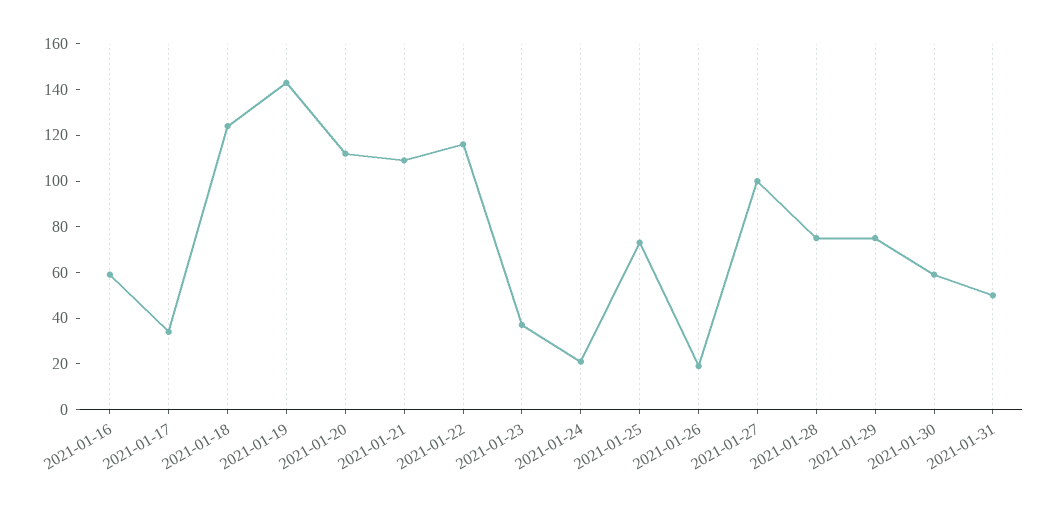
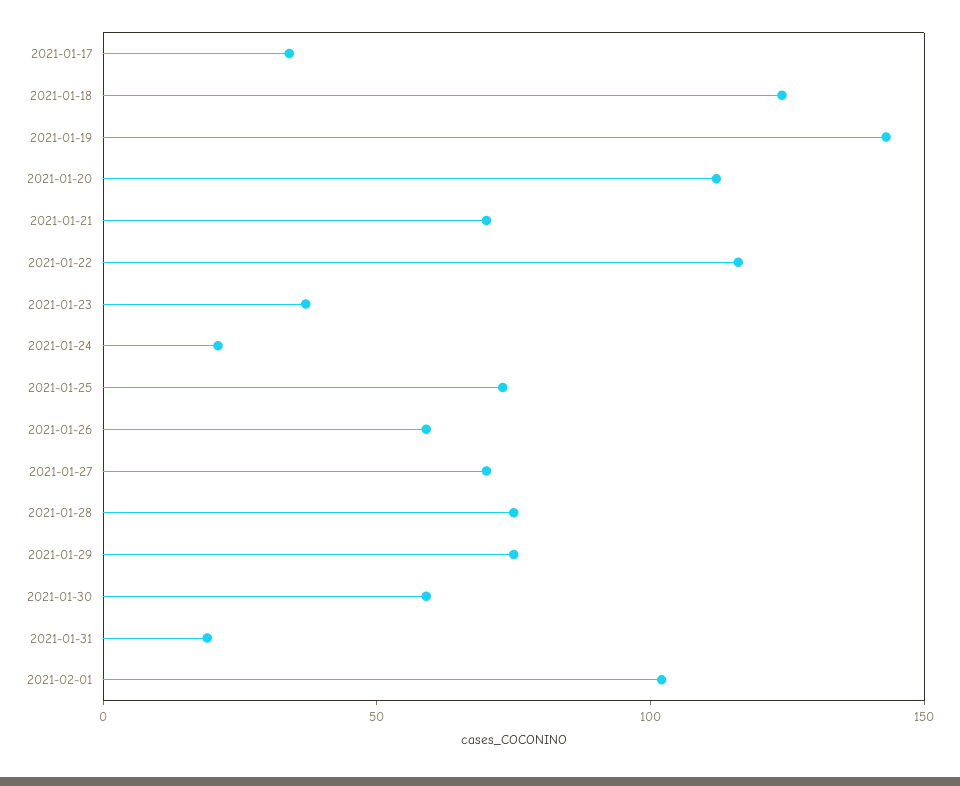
2021-01-16: 60 -> none
2021-01-21: 110 -> 70
2021-01-26: 20 -> 60
2021-01-27: 100 -> 70
2021-01-31: 50 -> 20
2021-02-01: none -> 100

